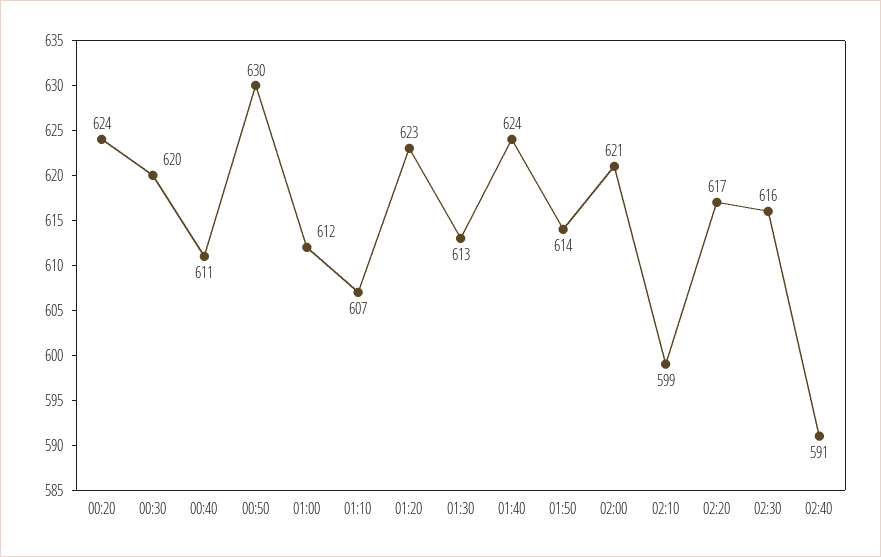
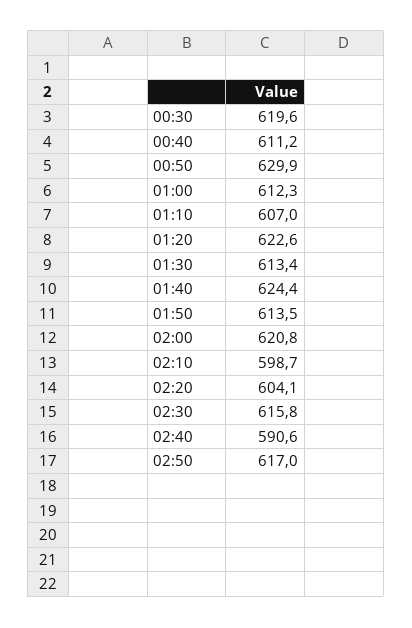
00:20: 624 -> none
02:20: 617 -> 604.1
02:50: none -> 617

